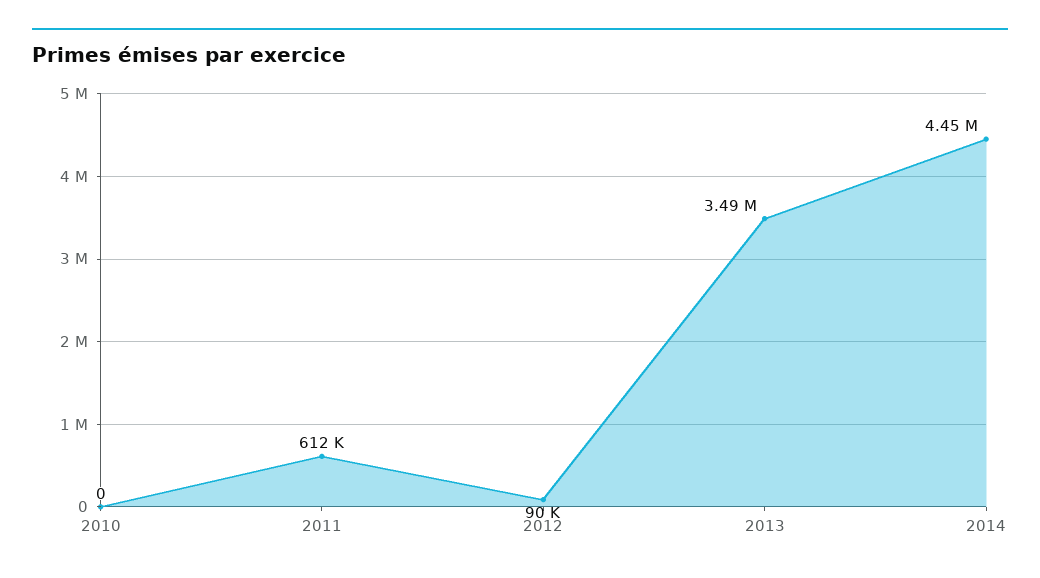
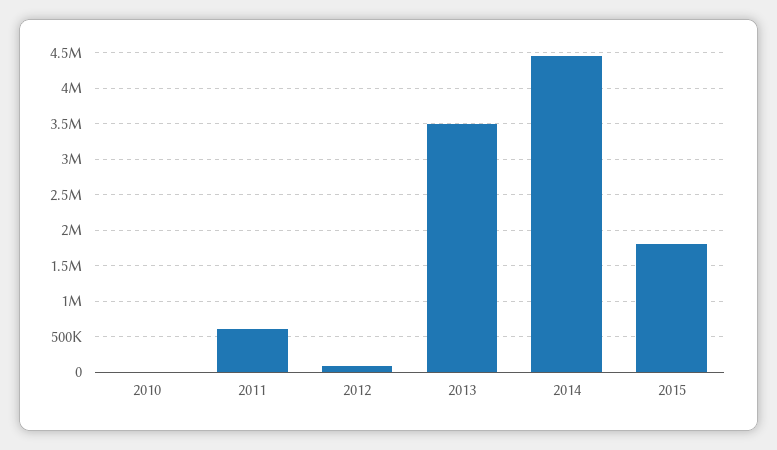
2015: none -> 1800000

